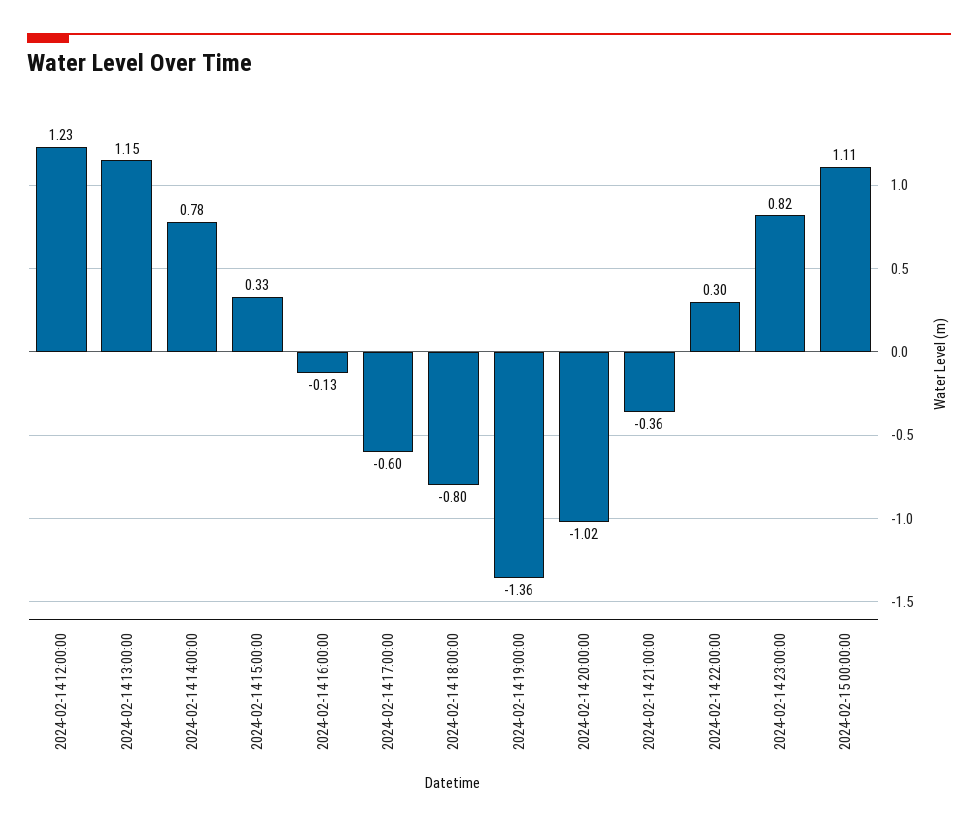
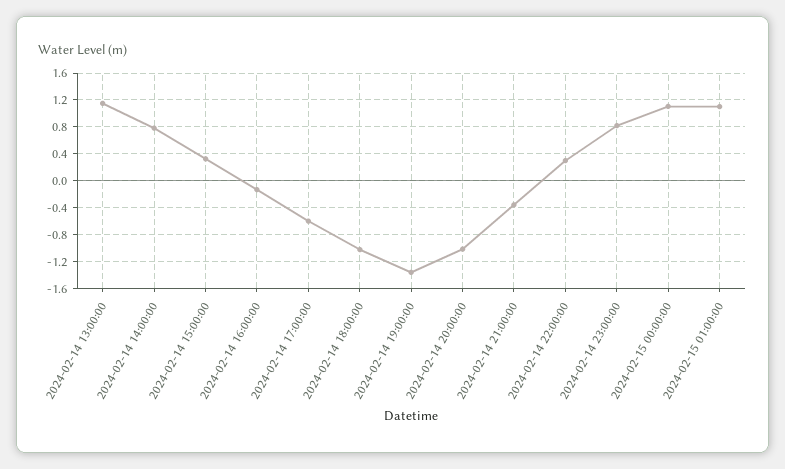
2024-02-14 12:00:00: 1.23 -> none
2024-02-14 18:00:00: -0.8 -> -1
2024-02-15 01:00:00: none -> 1.1

